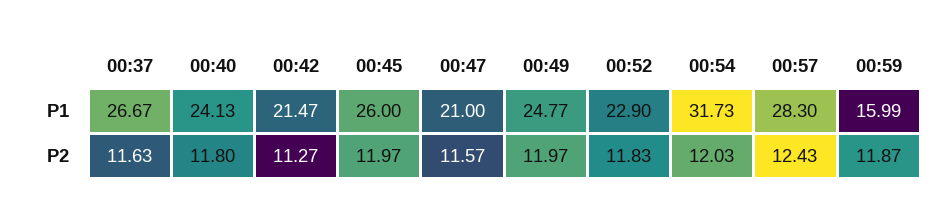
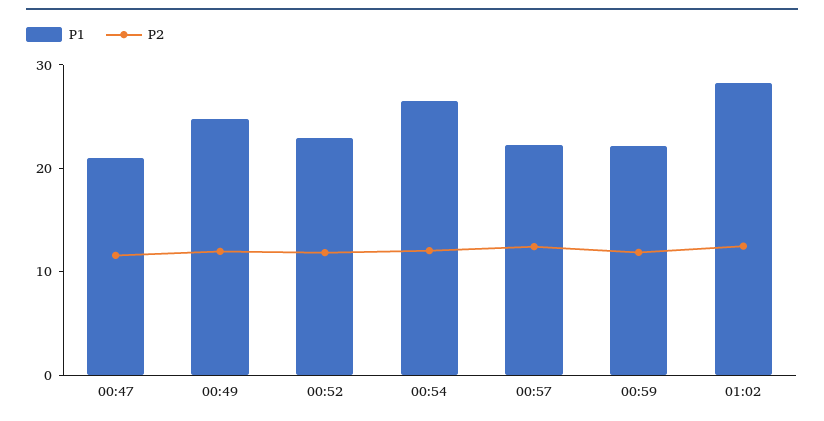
P1, 00:37: 26.67 -> none
P1, 00:40: 24.13 -> none
P1, 00:42: 21.47 -> none
P1, 00:45: 26 -> none
P1, 00:54: 31.73 -> 26
P1, 00:57: 28.3 -> 22
P1, 00:59: 15.99 -> 22
P2, 00:37: 11.63 -> none
P2, 00:40: 11.8 -> none
P2, 00:42: 11.27 -> none
P2, 00:45: 11.97 -> none
P1, 01:02: none -> 28
P2, 01:02: none -> 12

